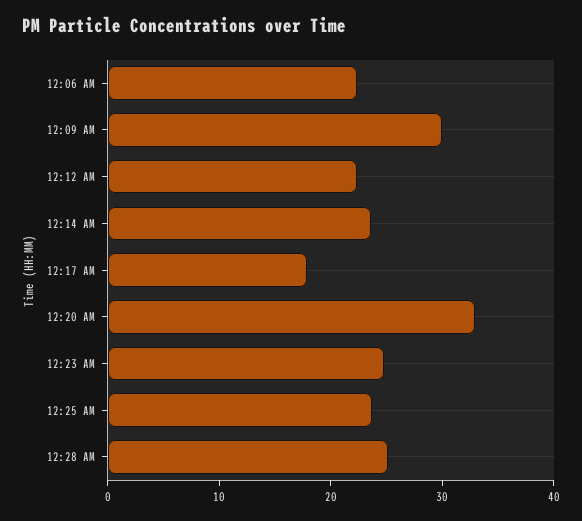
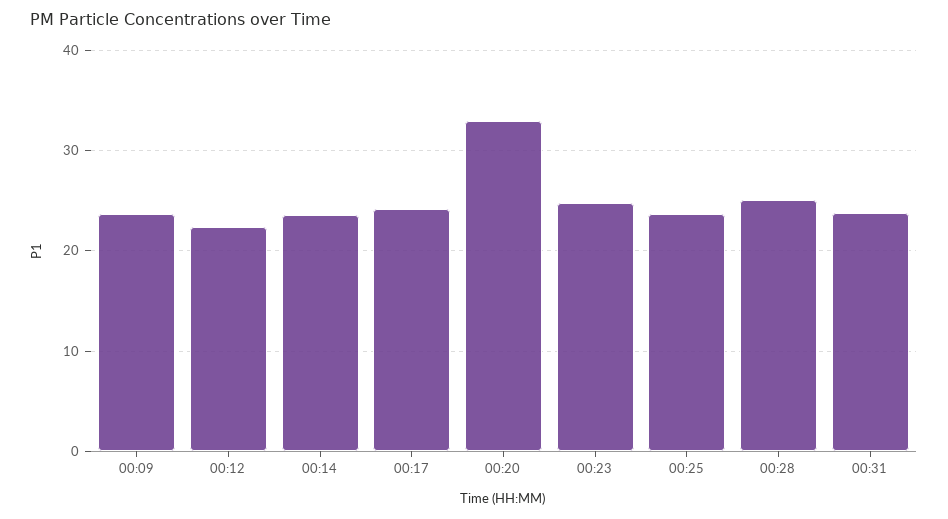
12:06 AM: 22 -> none
12:09 AM: 30 -> 24
12:17 AM: 18 -> 24
00:31: none -> 24

